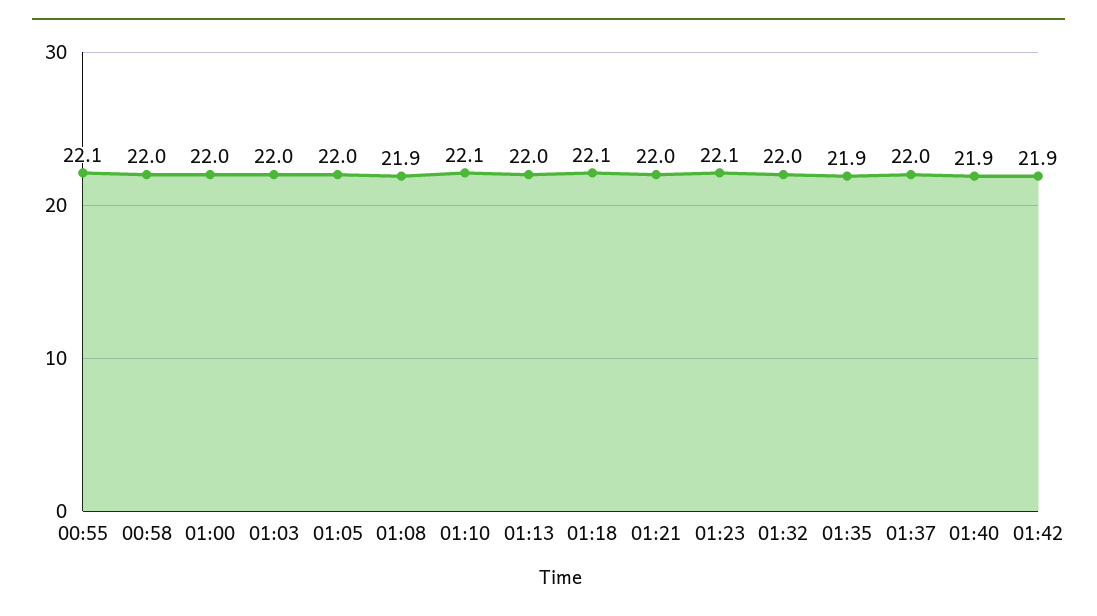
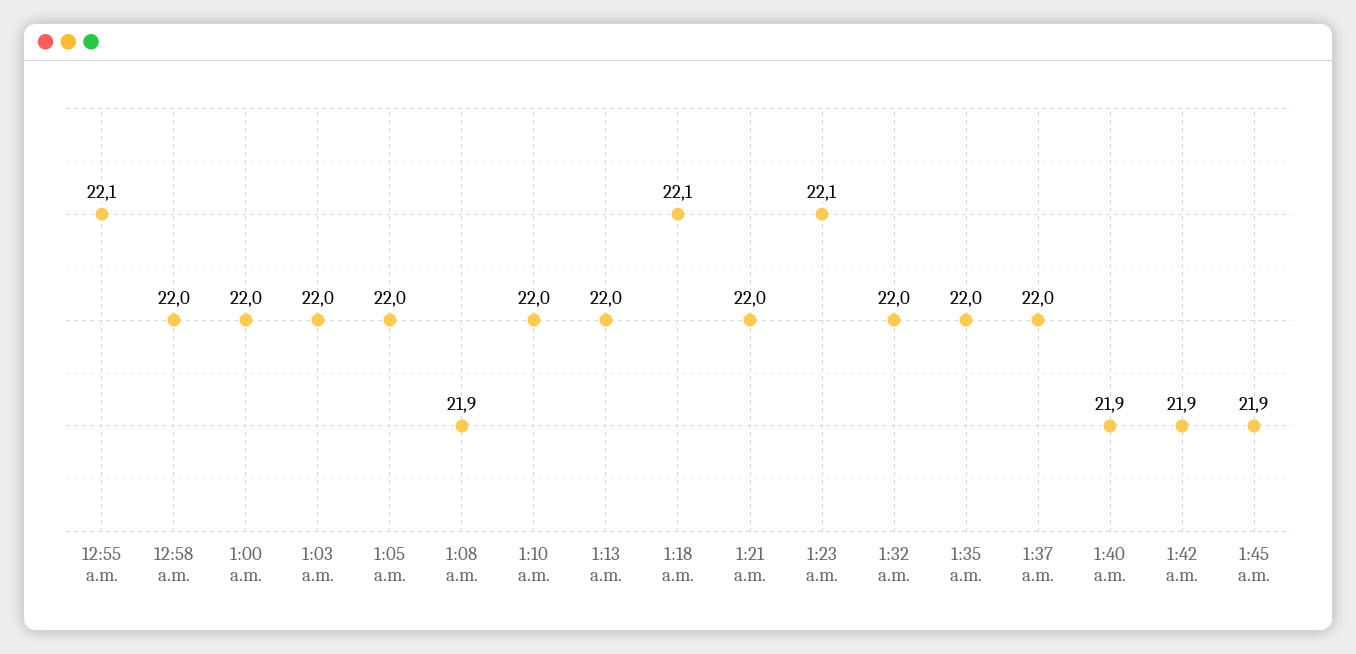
01:10: 22.1 -> 22
01:35: 21.9 -> 22
1:45 a.m.: none -> 21.9

